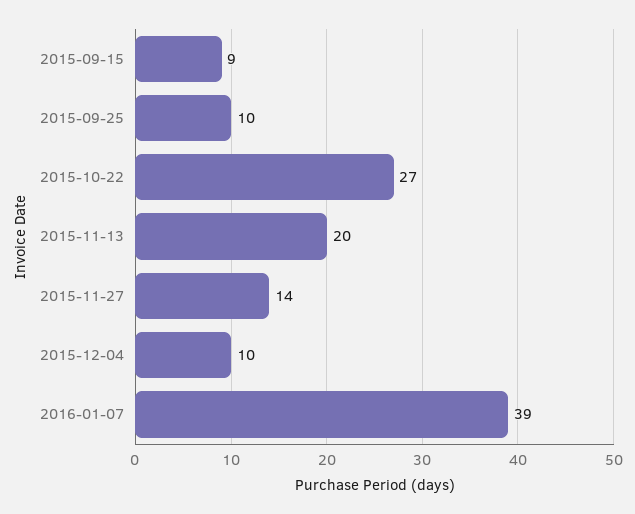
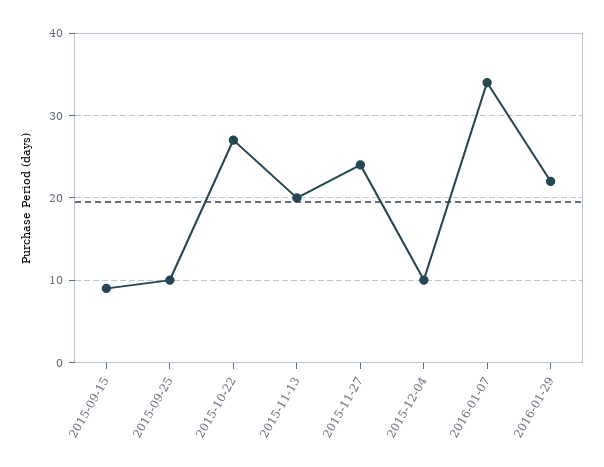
2015-11-27: 14 -> 24
2016-01-07: 39 -> 34
2016-01-29: none -> 22

